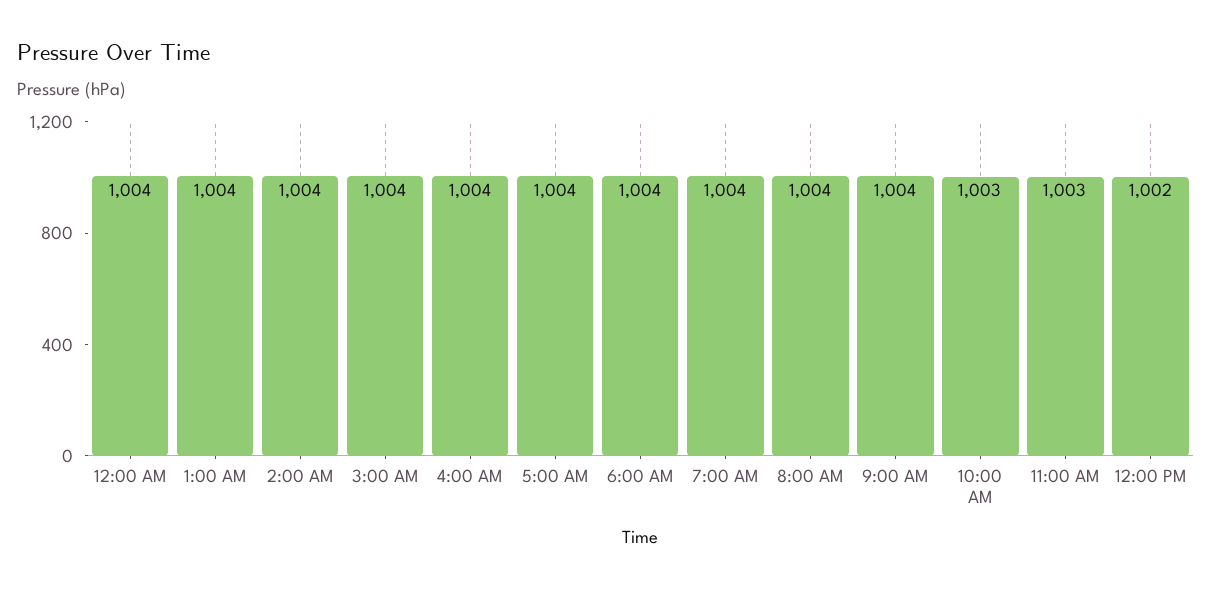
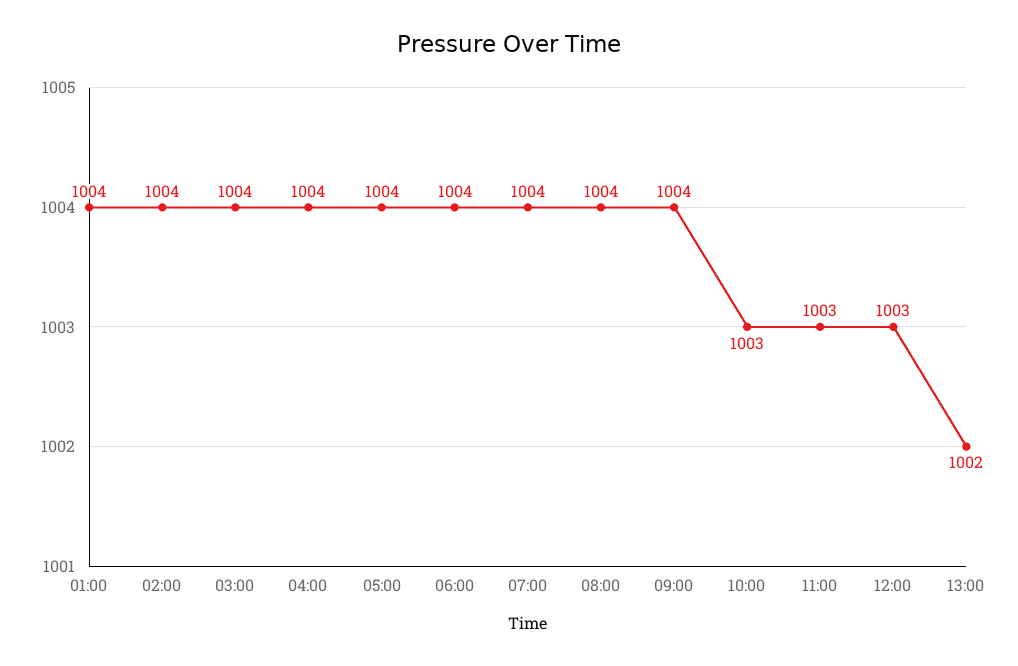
12:00 AM: 1004 -> none
12:00 PM: 1002 -> 1003
13:00: none -> 1002

